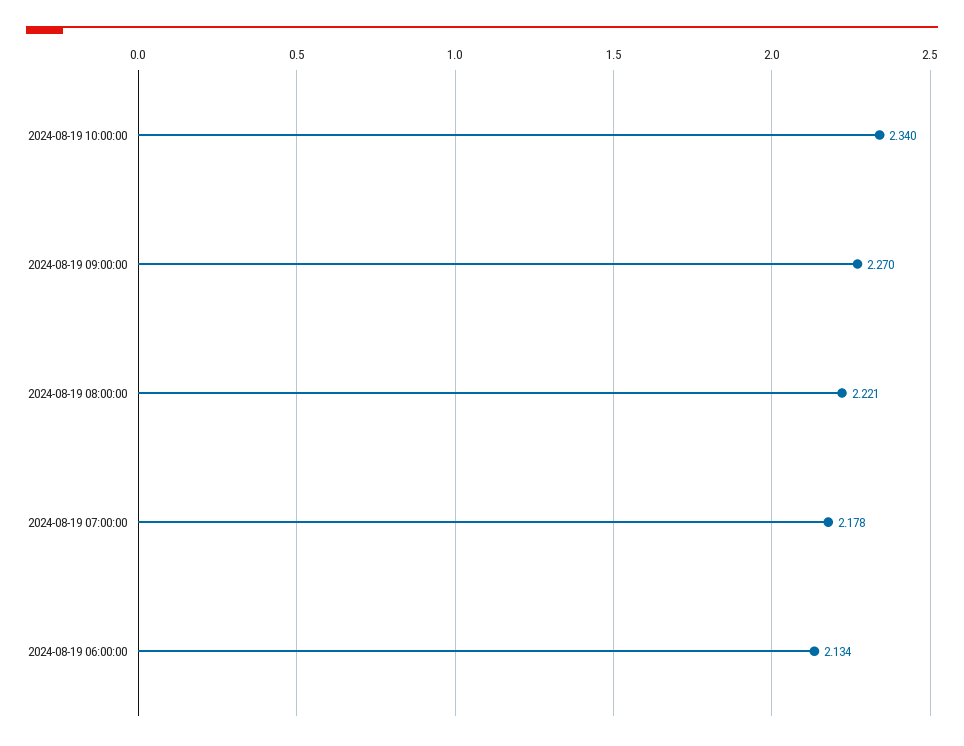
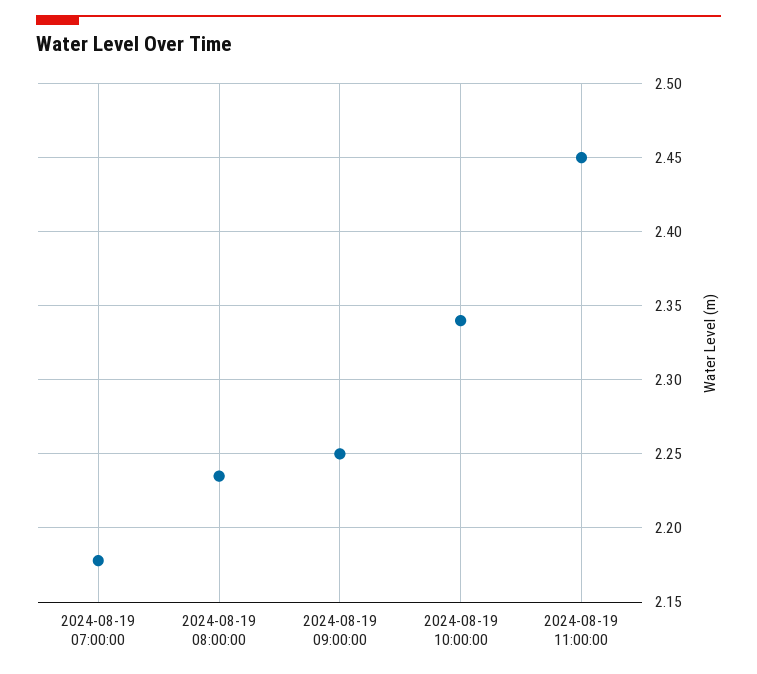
2024-08-19 09:00:00: 2.27 -> 2.25
2024-08-19 08:00:00: 2.221 -> 2.235
2024-08-19 06:00:00: 2.134 -> none
2024-08-19 11:00:00: none -> 2.45

